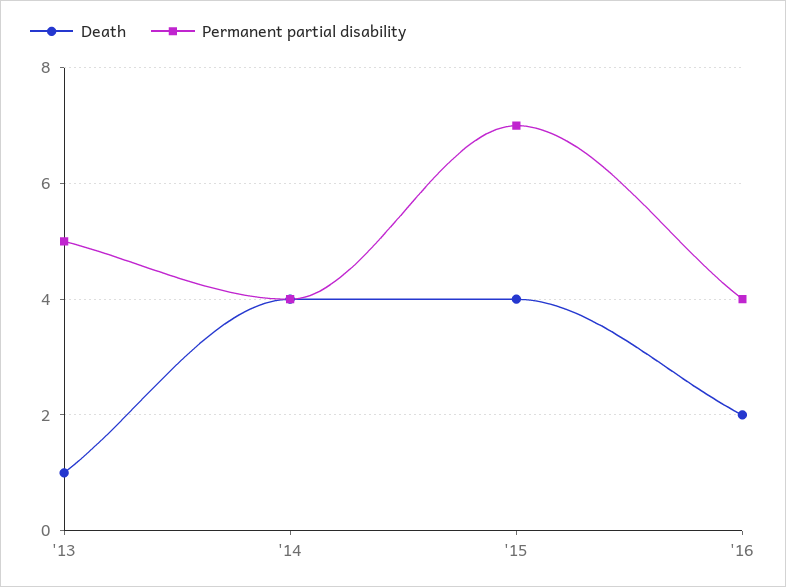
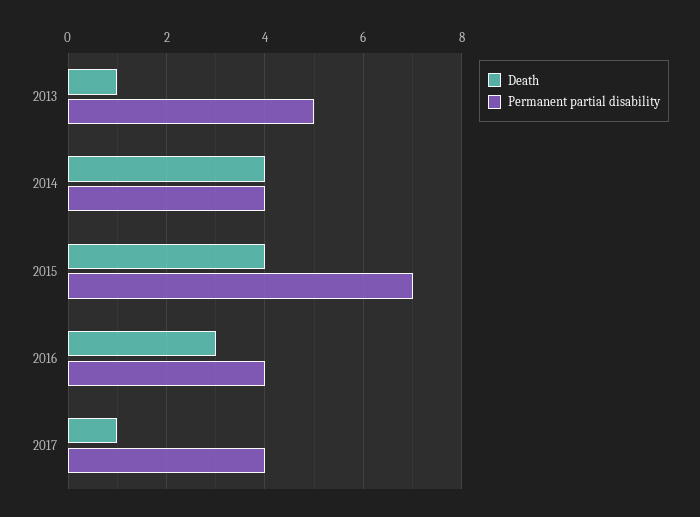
Death, '16: 2 -> 3
Death, 2017: none -> 1
Permanent partial disability, 2017: none -> 4

